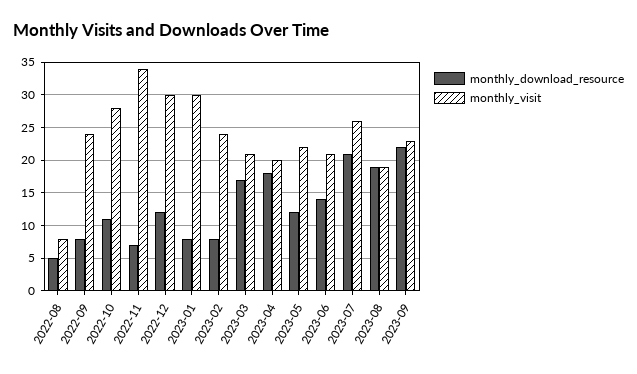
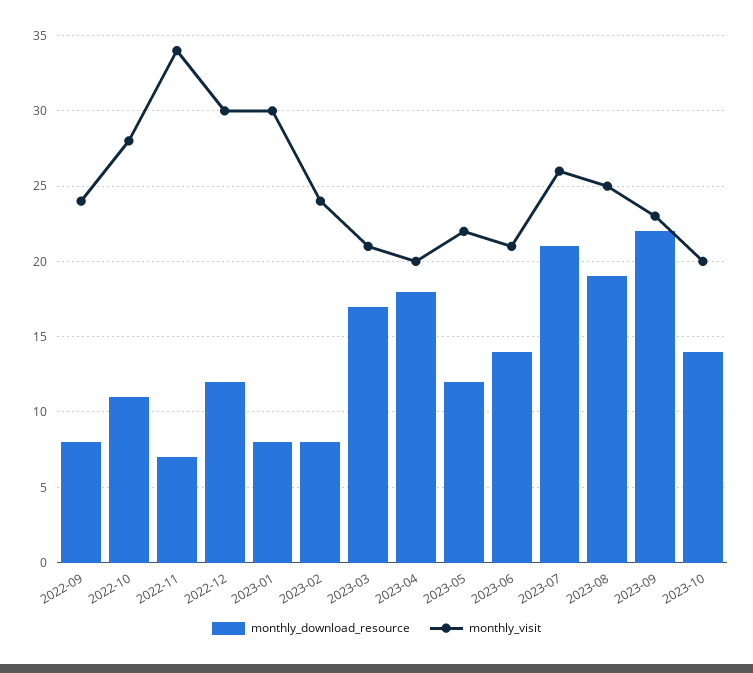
monthly_download_resource, 2022-08: 5 -> none
monthly_visit, 2022-08: 8 -> none
monthly_visit, 2023-08: 19 -> 25
monthly_download_resource, 2023-10: none -> 14
monthly_visit, 2023-10: none -> 20

